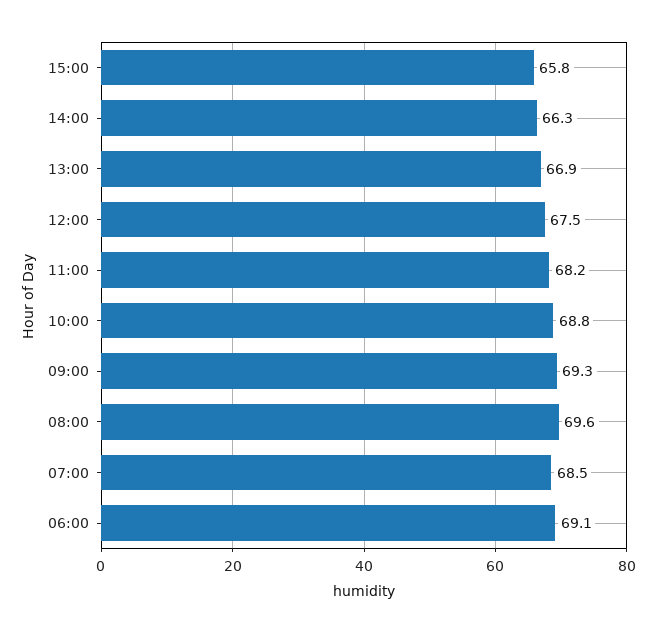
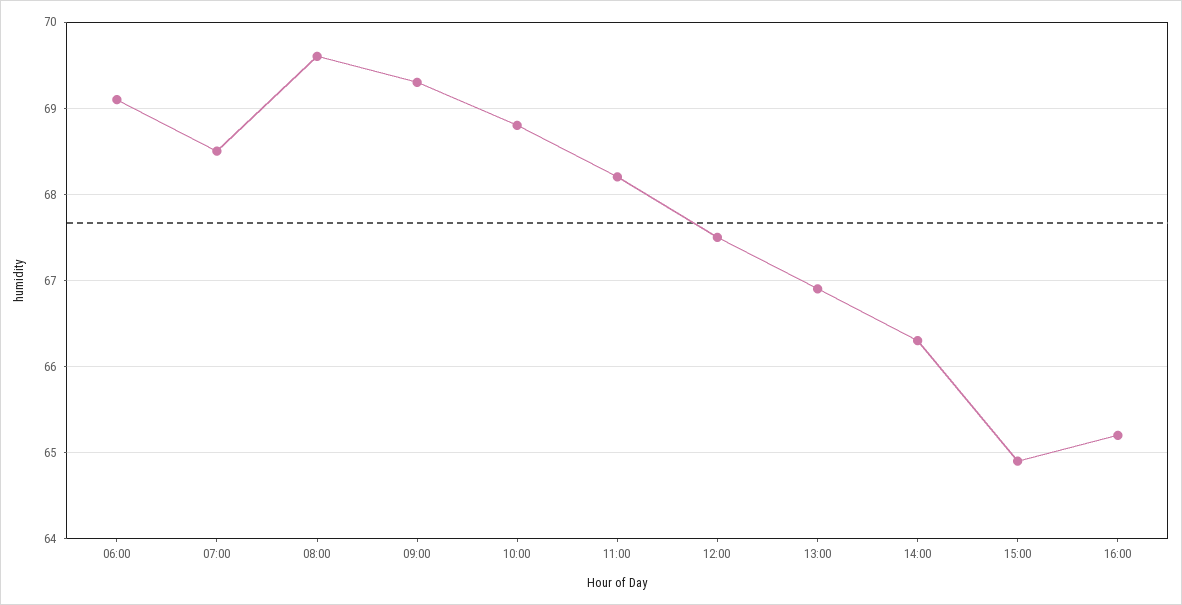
15:00: 65.8 -> 64.9
16:00: none -> 65.2

